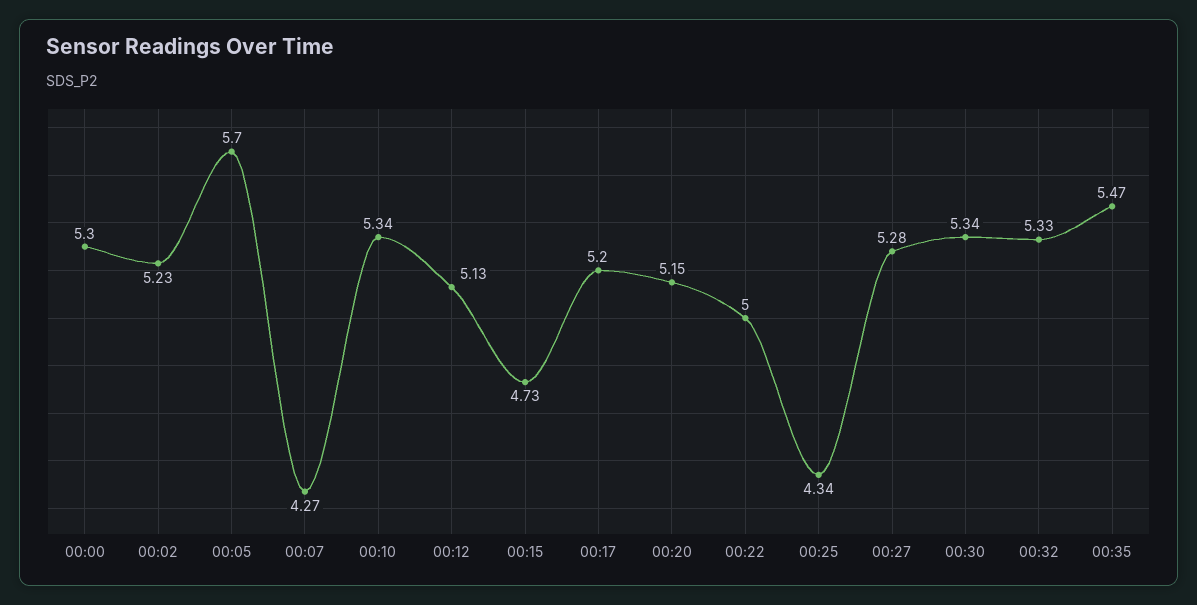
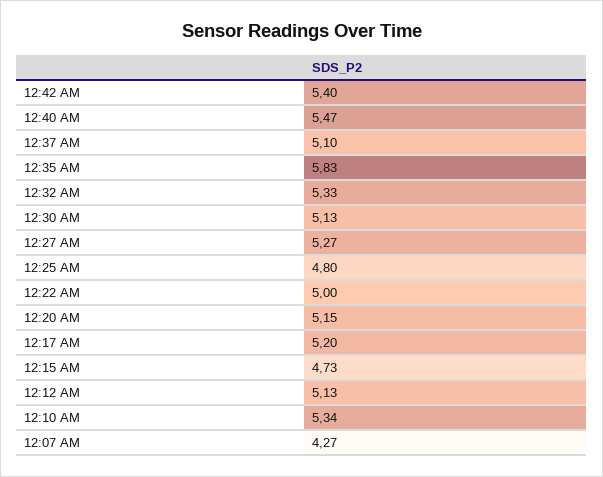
00:00: 5.3 -> none
00:02: 5.23 -> none
00:05: 5.7 -> none
00:25: 4.34 -> 4.8
00:27: 5.28 -> 5.27
00:30: 5.34 -> 5.13
00:35: 5.47 -> 5.83
12:42 AM: none -> 5.4
12:40 AM: none -> 5.47
12:37 AM: none -> 5.1

